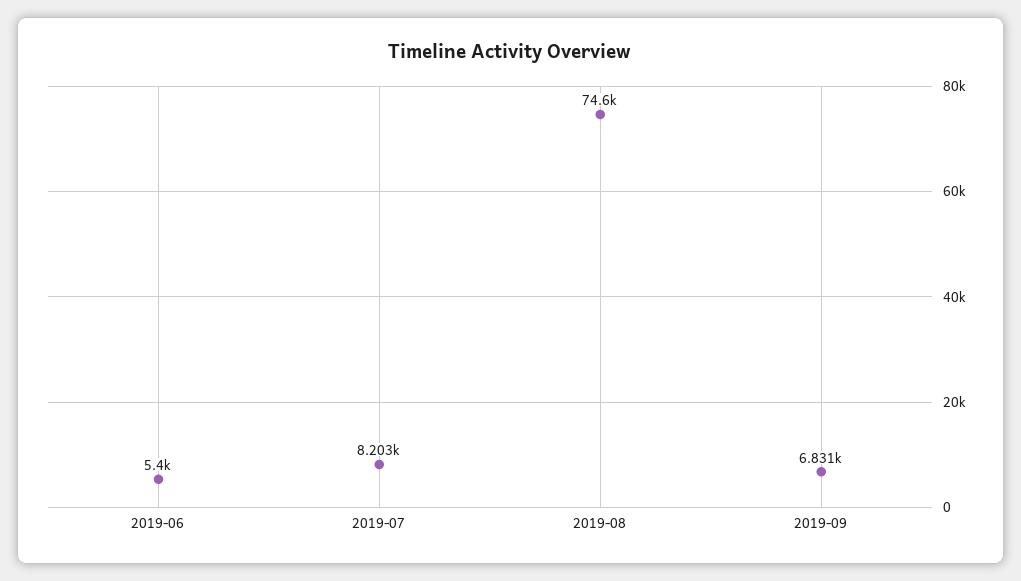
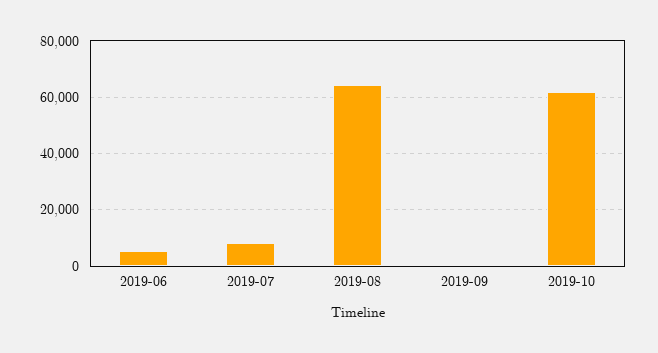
2019-08: 74600 -> 65000
2019-09: 6831 -> 0
2019-10: none -> 62500

